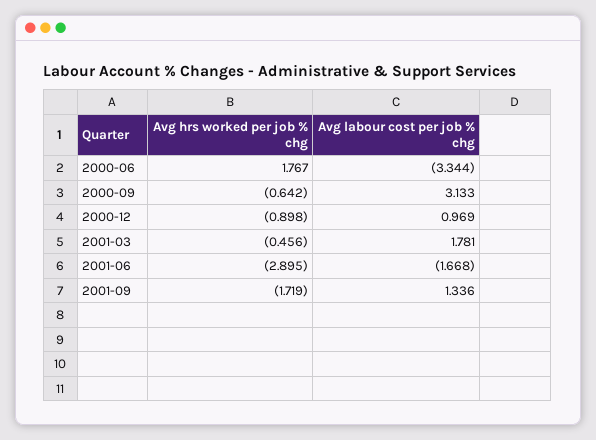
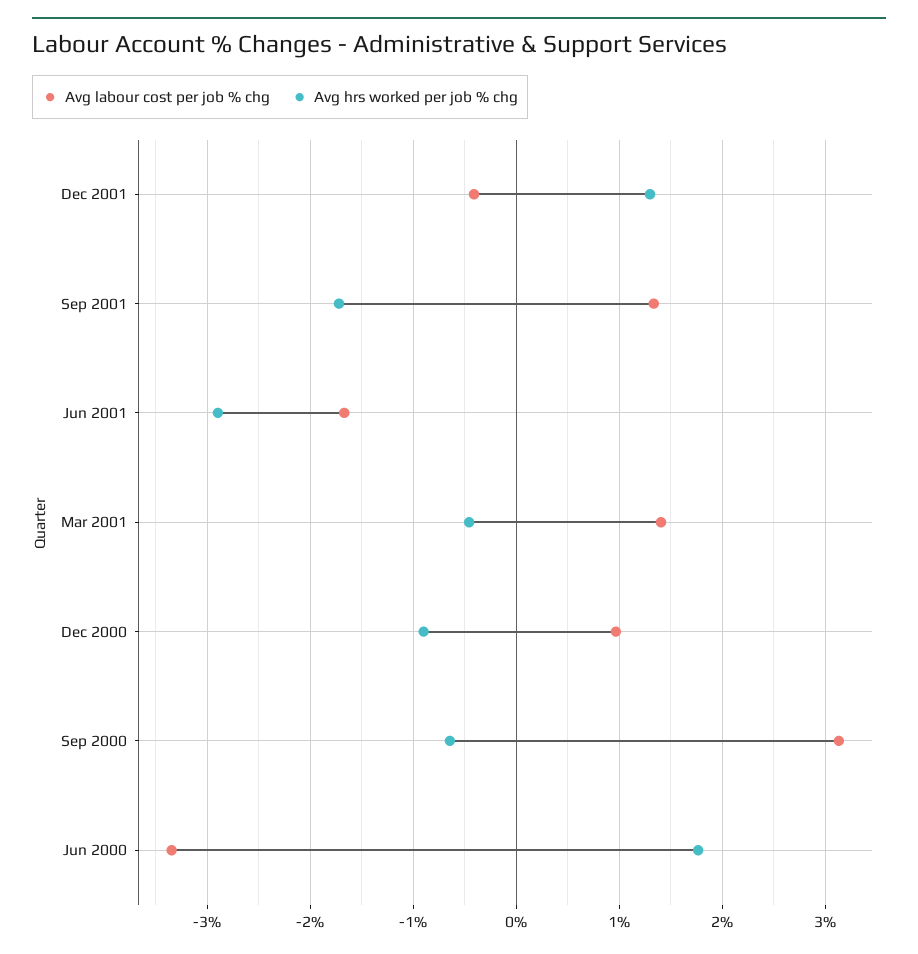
Avg labour cost per job % chg, 2001-03: 1.781 -> 1.4
Avg labour cost per job % chg, Dec 2001: none -> -0.4
Avg hrs worked per job % chg, Dec 2001: none -> 1.3

